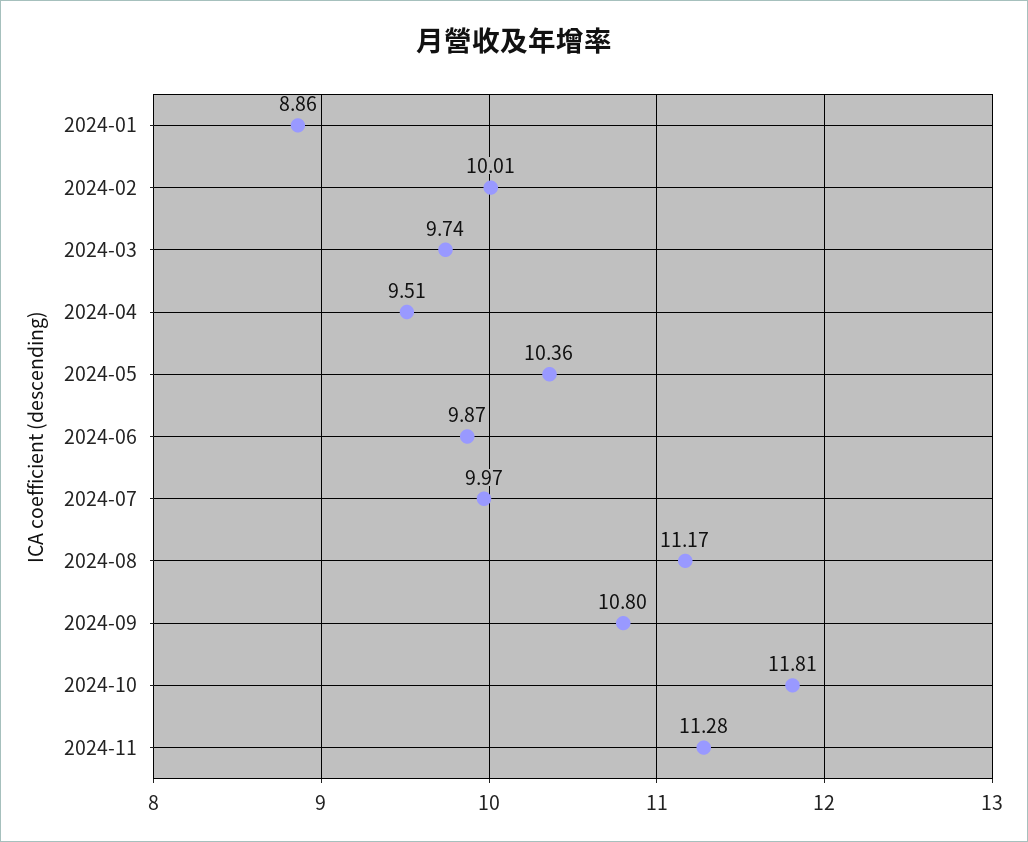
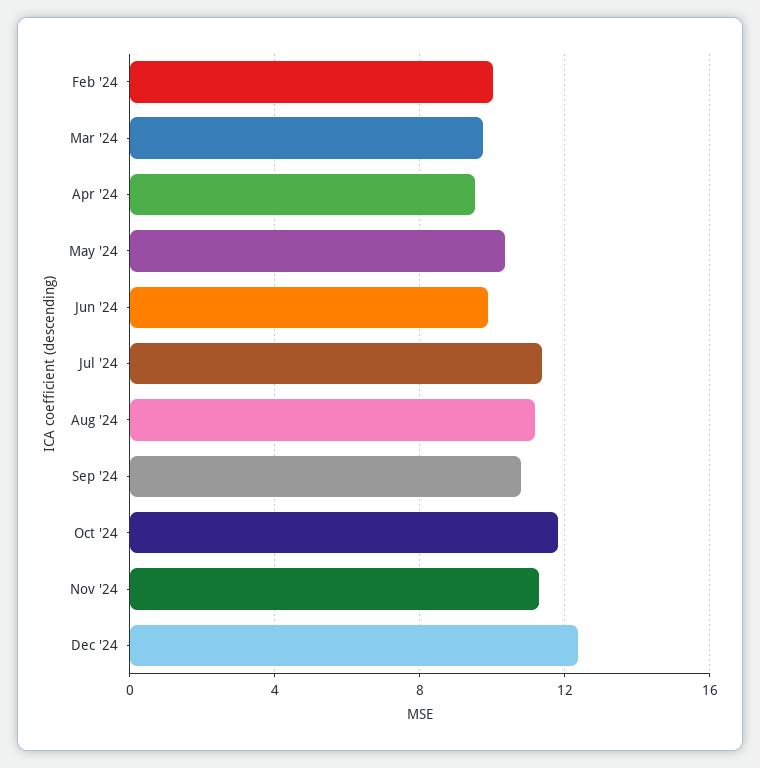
2024-01: 8.86 -> none
2024-07: 9.97 -> 11.5
Dec '24: none -> 12.5

